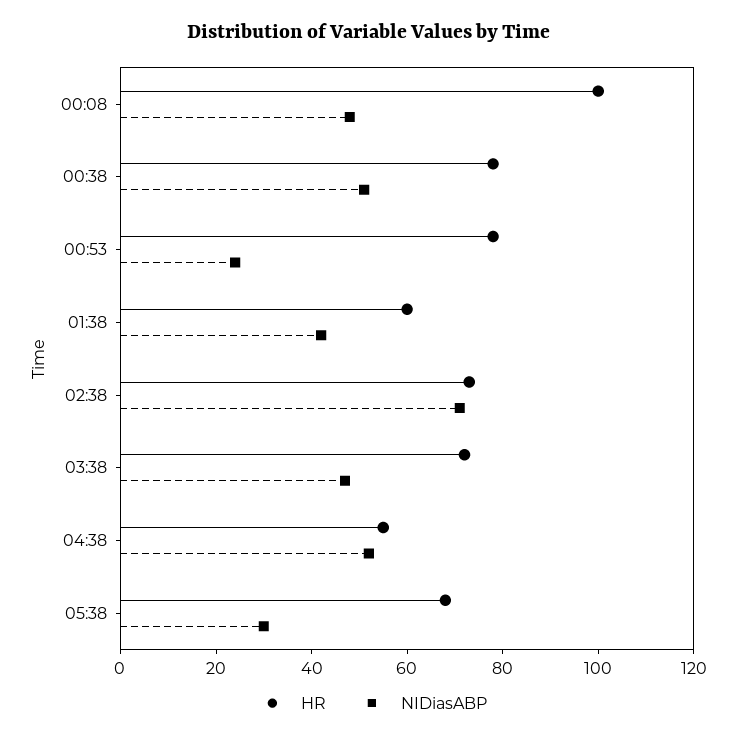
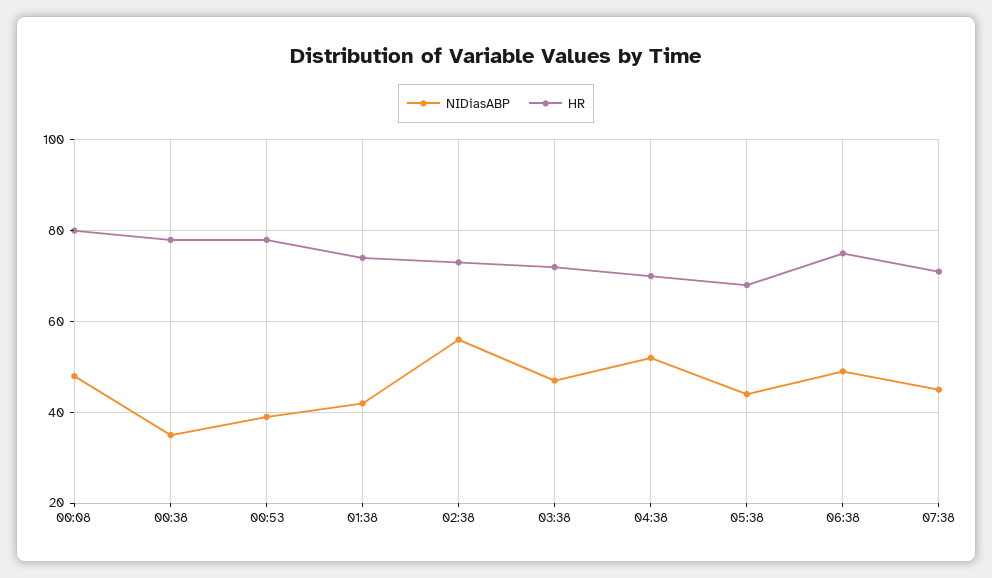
HR, 00:08: 100 -> 80
NIDiasABP, 00:38: 50 -> 35
NIDiasABP, 00:53: 25 -> 40
HR, 01:38: 60 -> 75
NIDiasABP, 02:38: 70 -> 55
HR, 04:38: 55 -> 70
NIDiasABP, 05:38: 30 -> 45
NIDiasABP, 06:38: none -> 50
HR, 06:38: none -> 75
NIDiasABP, 07:38: none -> 45
HR, 07:38: none -> 70

